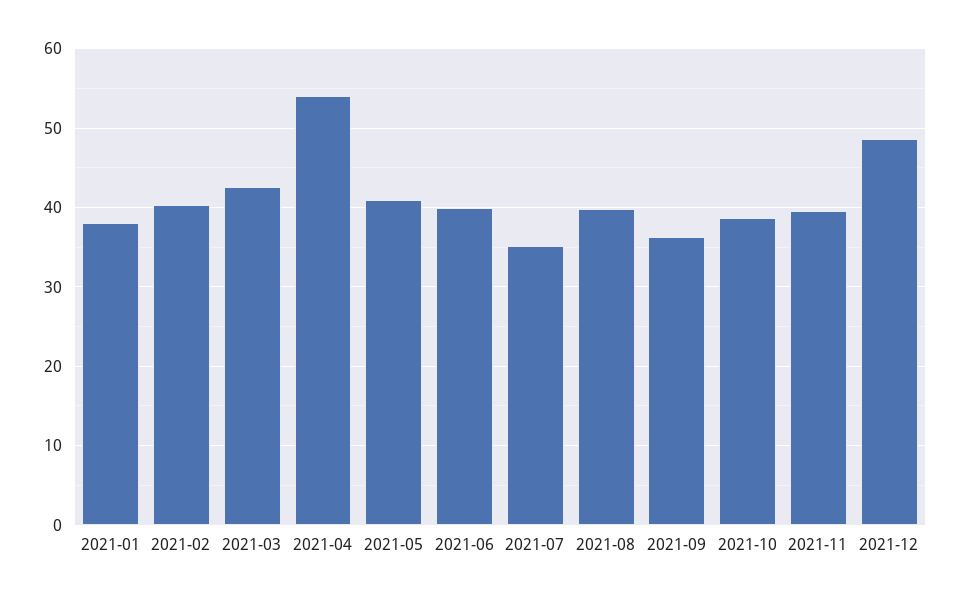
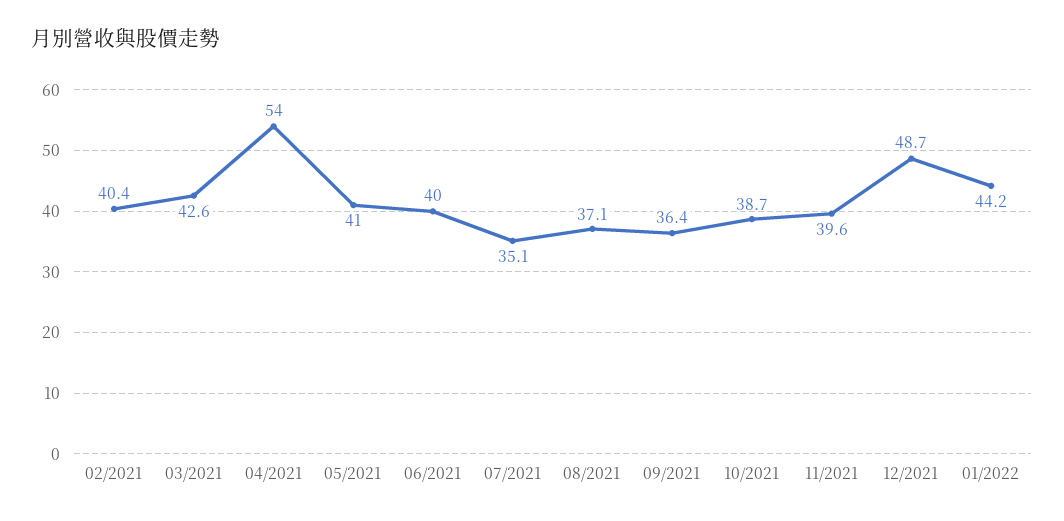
2021-01: 38 -> none
2021-08: 40 -> 37.1
01/2022: none -> 44.2

